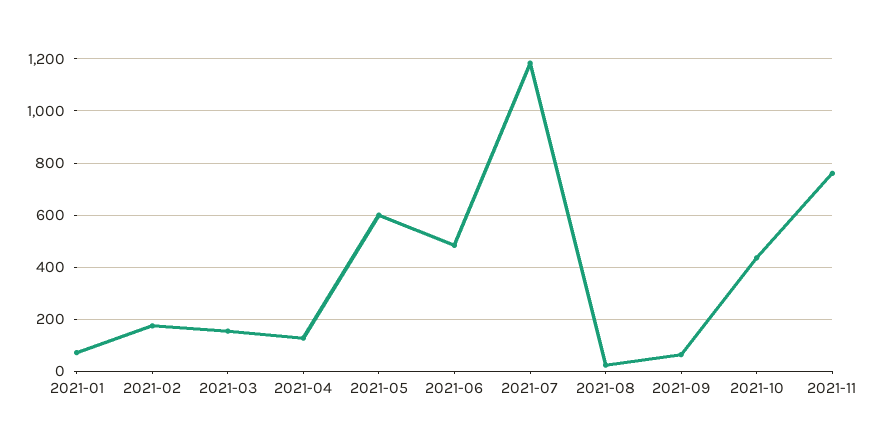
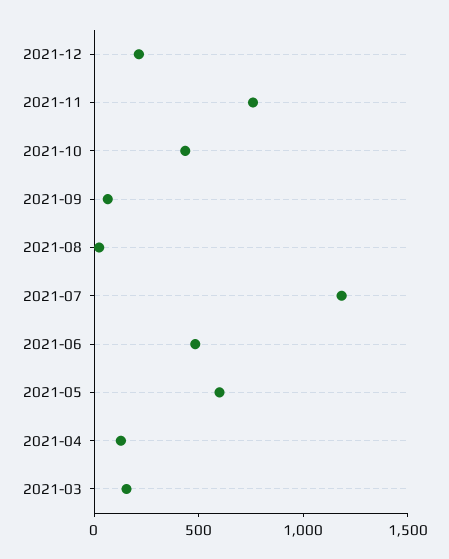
2021-01: 75 -> none
2021-02: 175 -> none
2021-12: none -> 200

